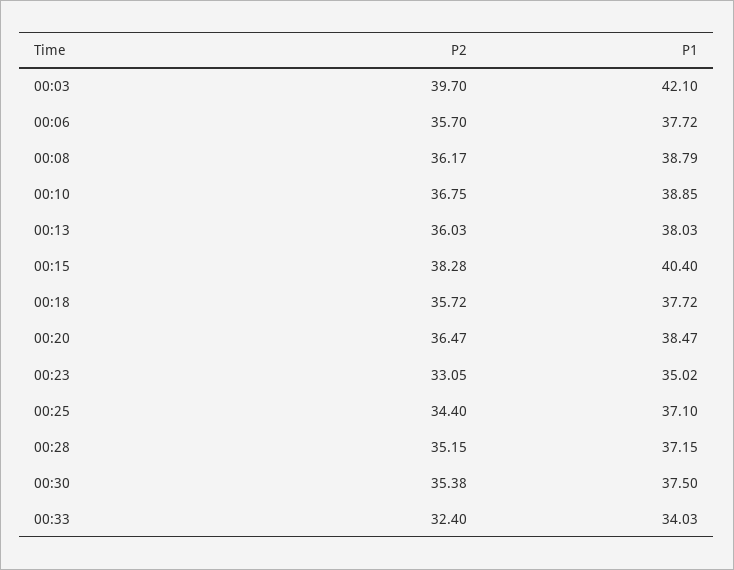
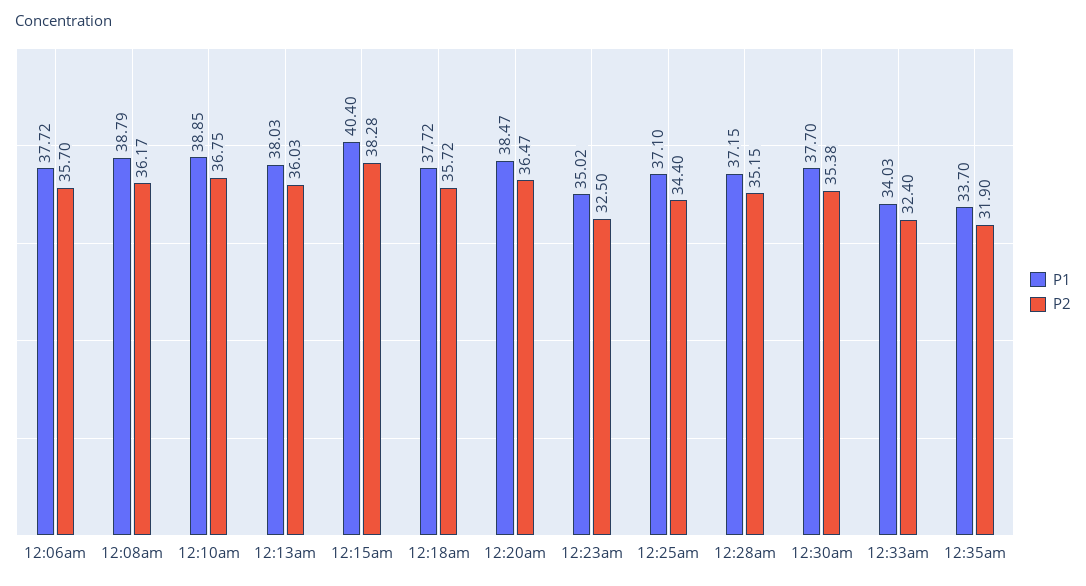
P2, 00:03: 39.7 -> none
P1, 00:03: 42.1 -> none
P2, 00:23: 33.05 -> 32.5
P1, 00:30: 37.5 -> 37.7
P1, 12:35am: none -> 33.7
P2, 12:35am: none -> 31.9

